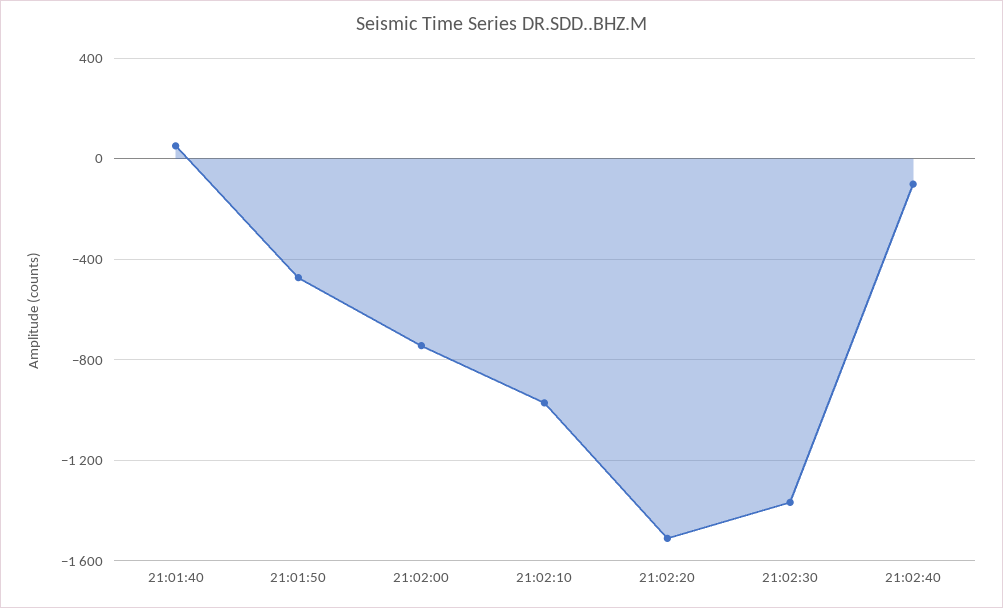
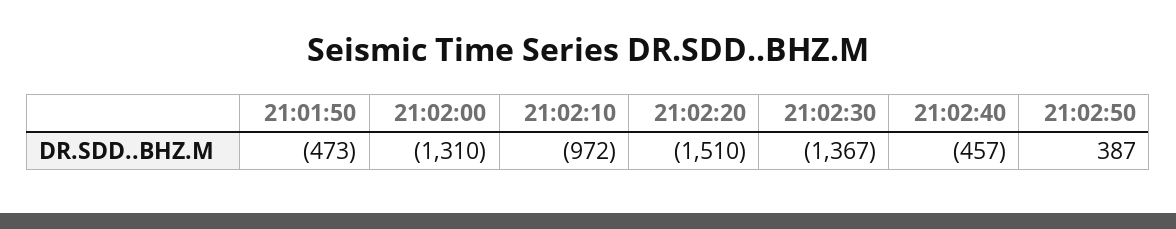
21:01:40: 50 -> none
21:02:00: -750 -> -1310
21:02:40: -100 -> -457
21:02:50: none -> 387

